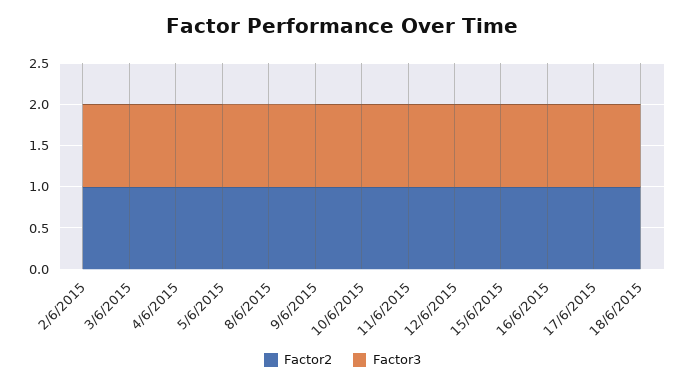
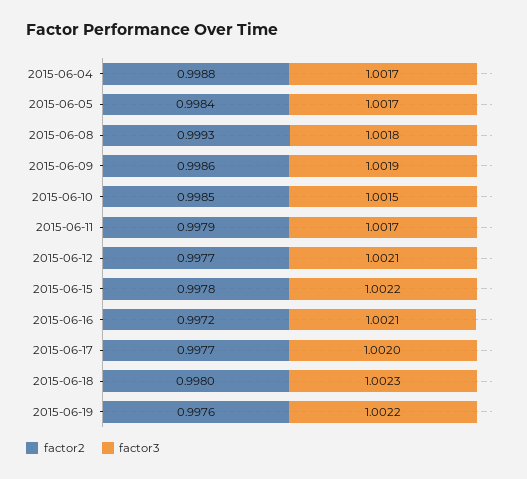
Factor2, 2/6/2015: 1 -> none
Factor3, 2/6/2015: 1 -> none
Factor2, 3/6/2015: 1 -> none
Factor3, 3/6/2015: 1 -> none
Factor2, 2015-06-19: none -> 0.9976
Factor3, 2015-06-19: none -> 1.0022

